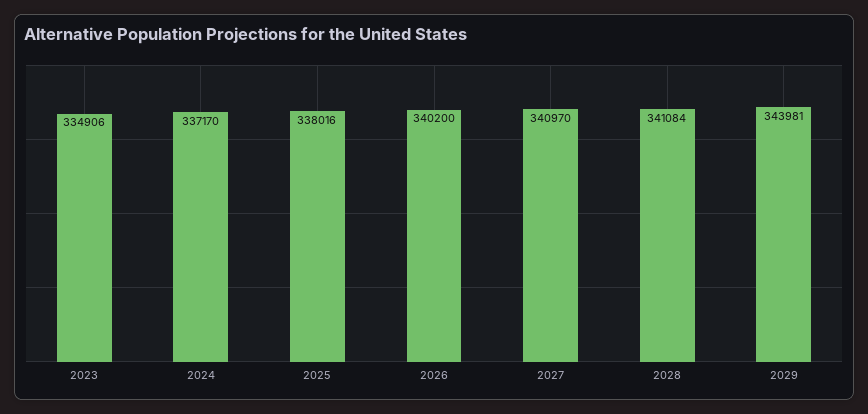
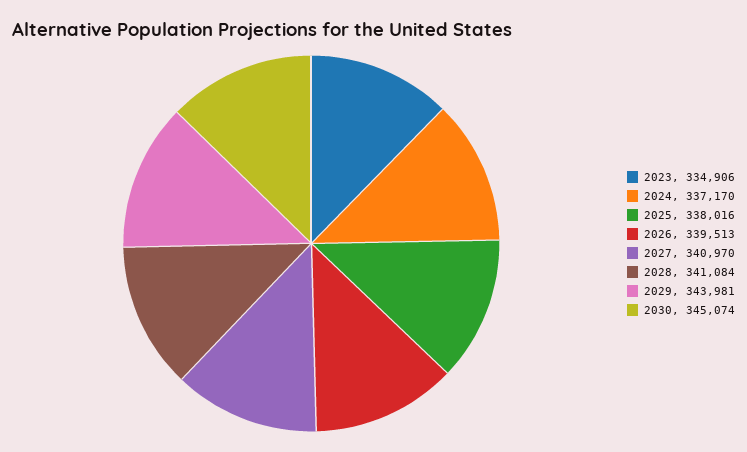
2026: 340200 -> 339513
2030: none -> 345074

